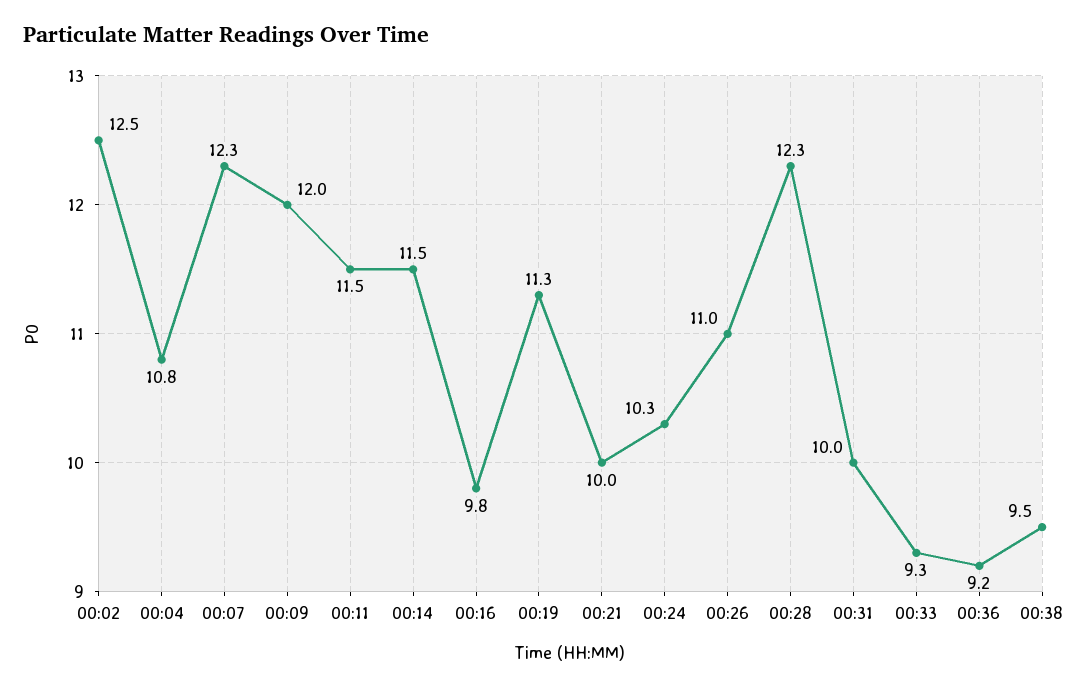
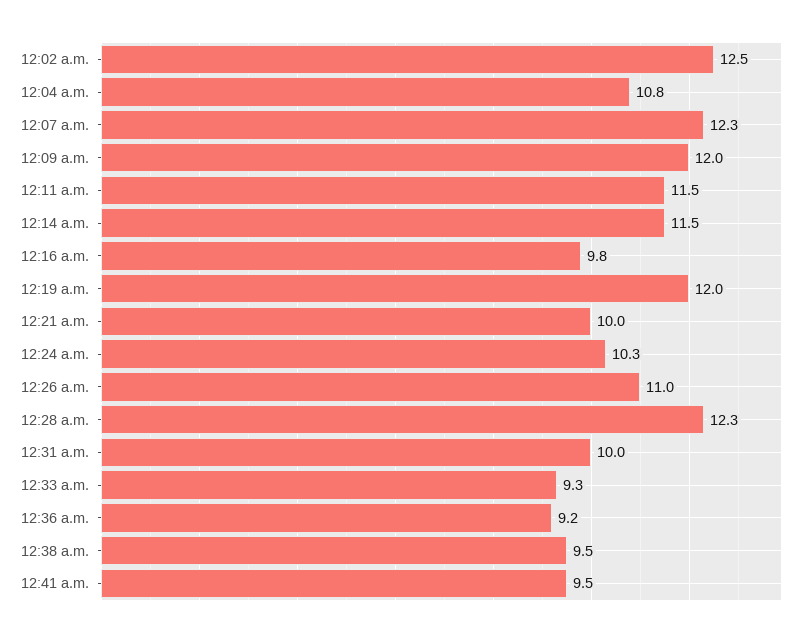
00:19: 11.3 -> 12
12:41 a.m.: none -> 9.5

